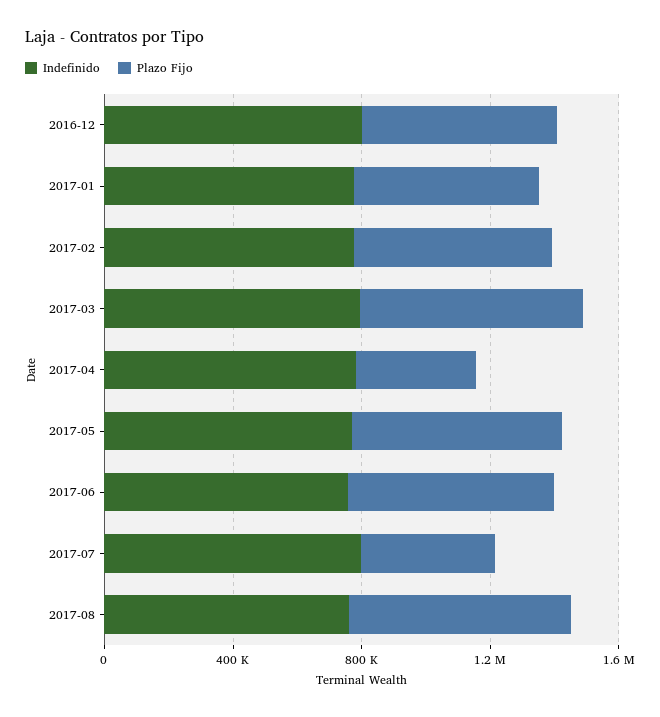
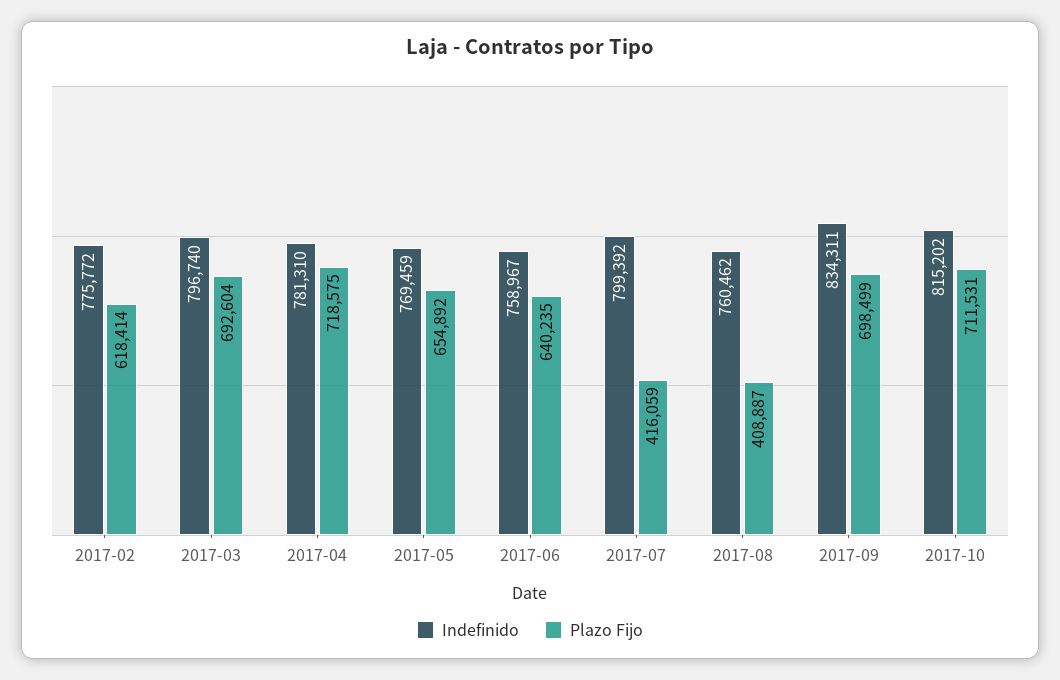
Indefinido, 2016-12: 800000 -> none
Plazo Fijo, 2016-12: 600000 -> none
Indefinido, 2017-01: 800000 -> none
Plazo Fijo, 2017-01: 600000 -> none
Plazo Fijo, 2017-04: 400000 -> 718575
Plazo Fijo, 2017-08: 700000 -> 408887
Indefinido, 2017-09: none -> 834311
Plazo Fijo, 2017-09: none -> 698499
Indefinido, 2017-10: none -> 815202
Plazo Fijo, 2017-10: none -> 711531

